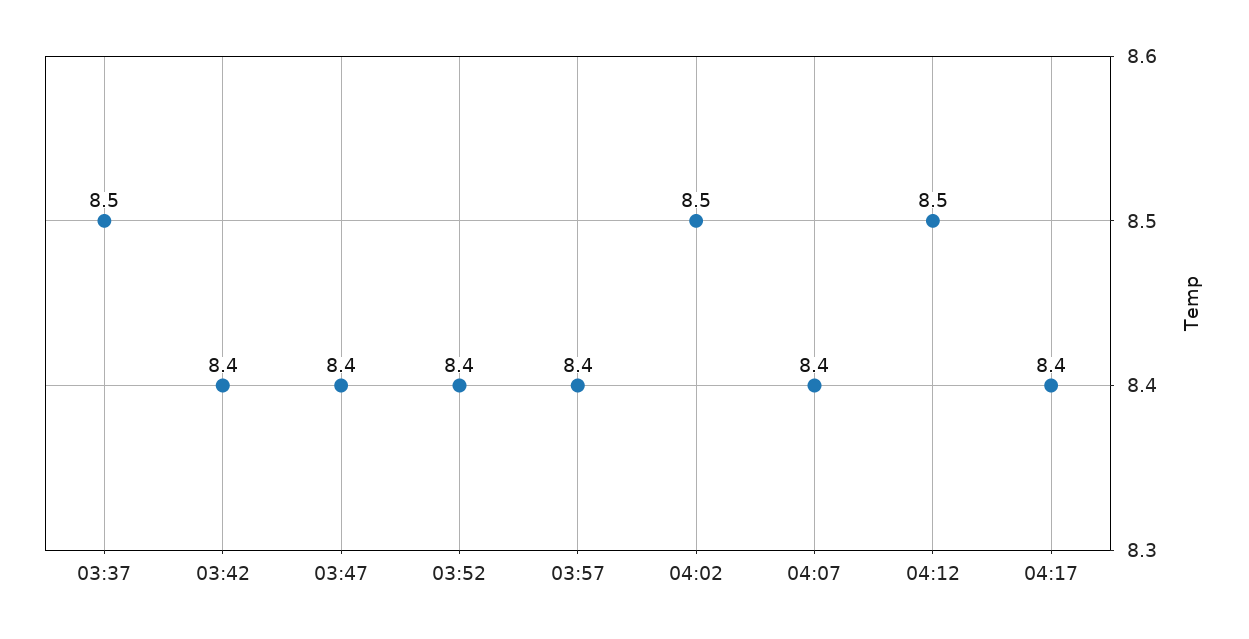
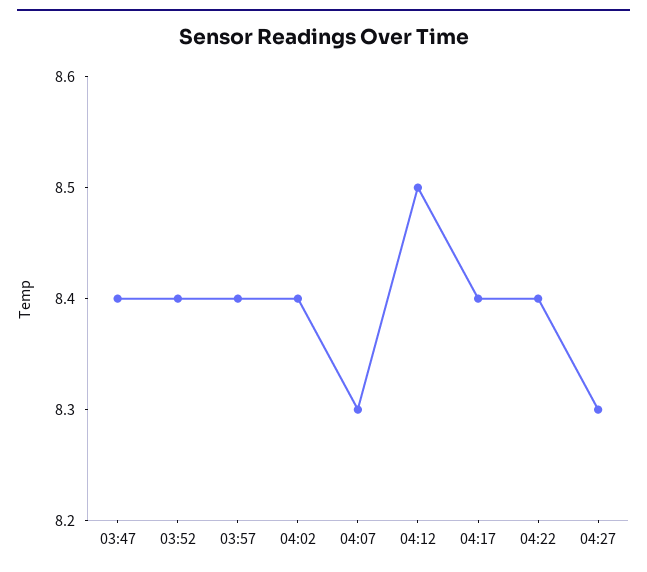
03:37: 8.5 -> none
03:42: 8.4 -> none
04:02: 8.5 -> 8.4
04:07: 8.4 -> 8.3
04:22: none -> 8.4
04:27: none -> 8.3

